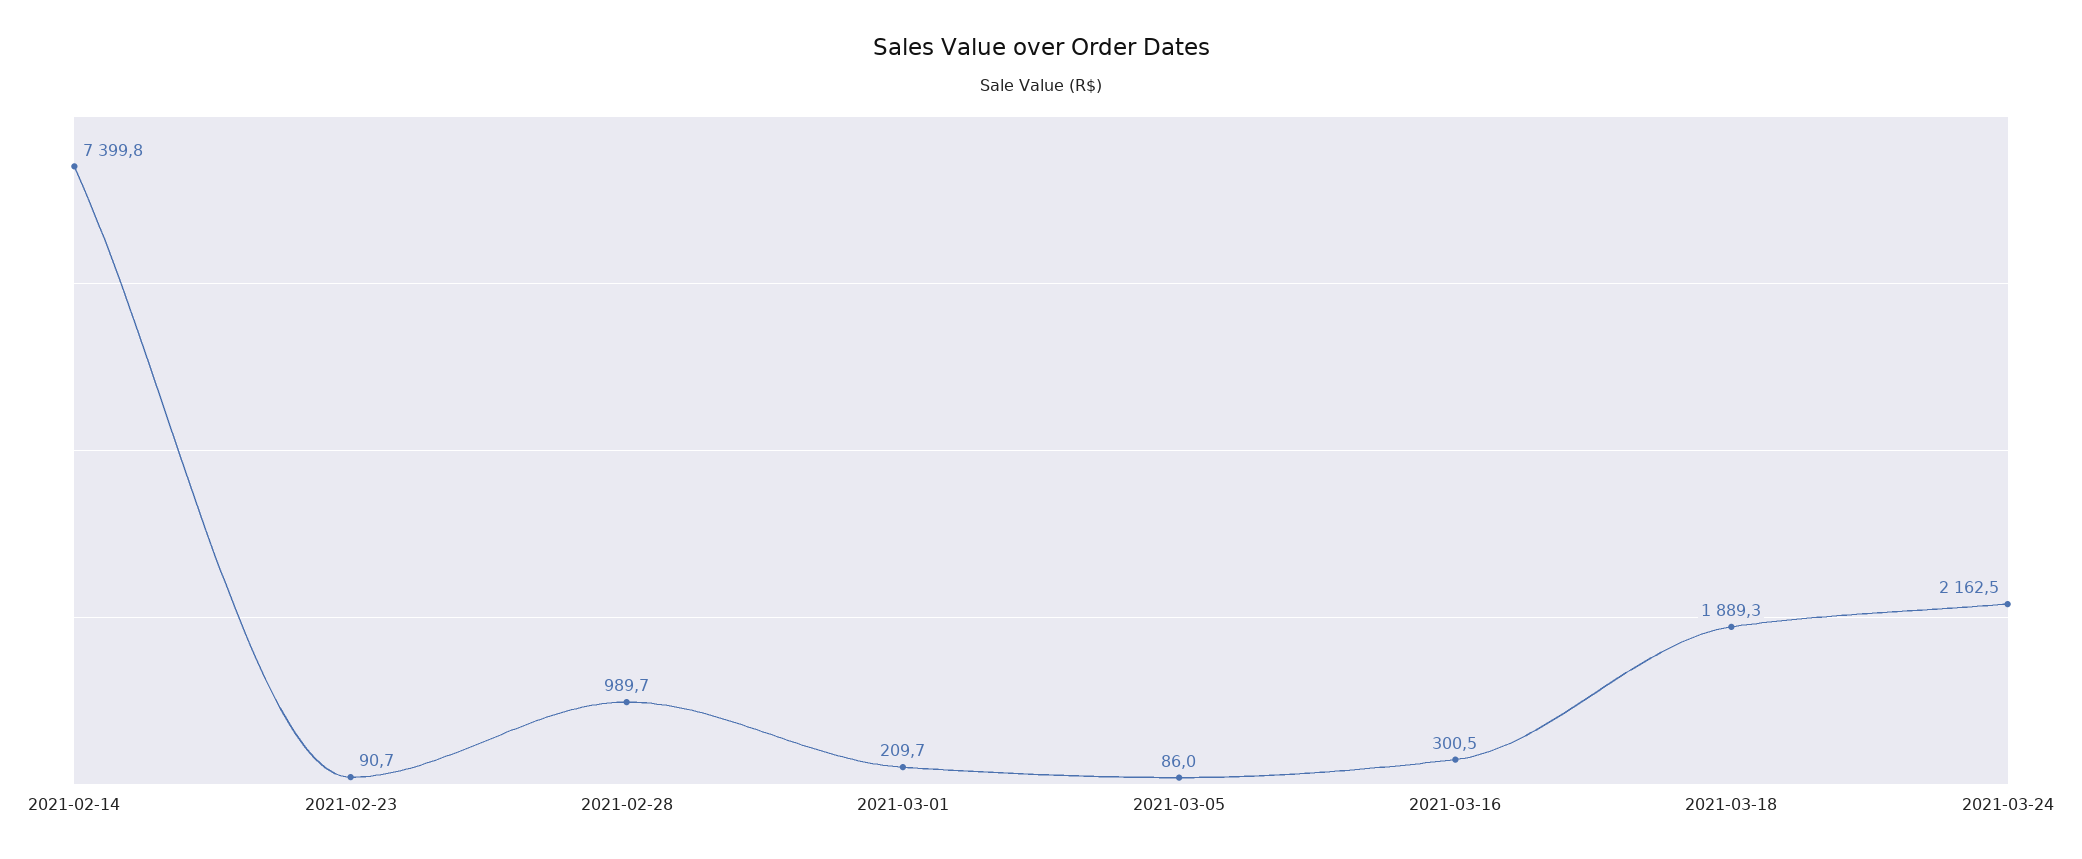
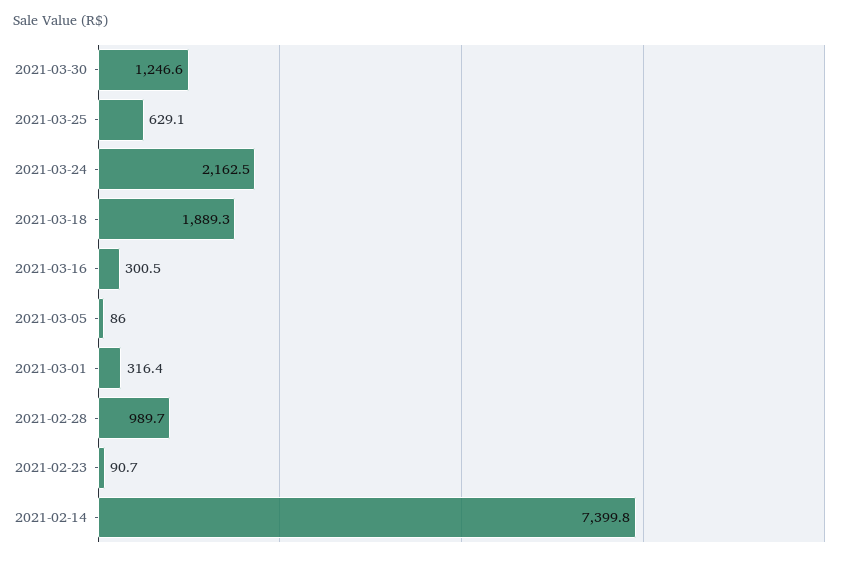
2021-03-01: 209.7 -> 316.4
2021-03-30: none -> 1246.6
2021-03-25: none -> 629.1

